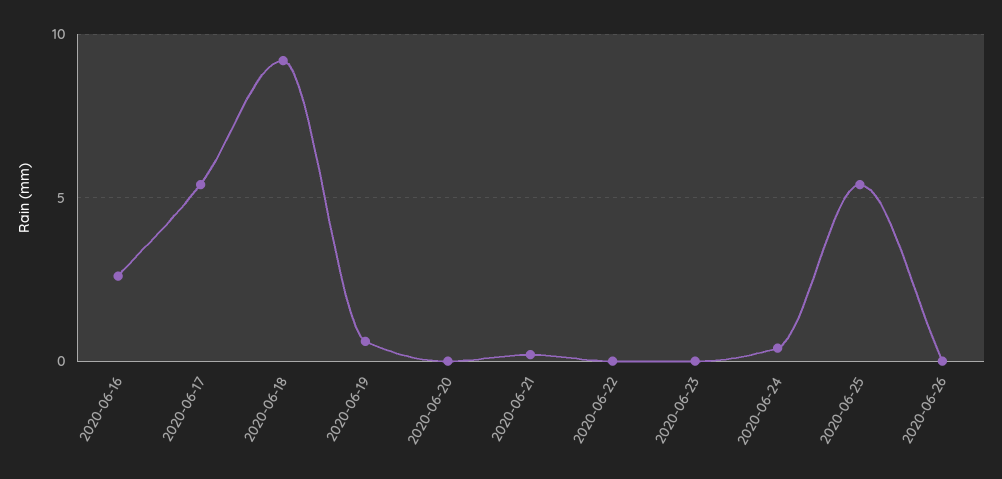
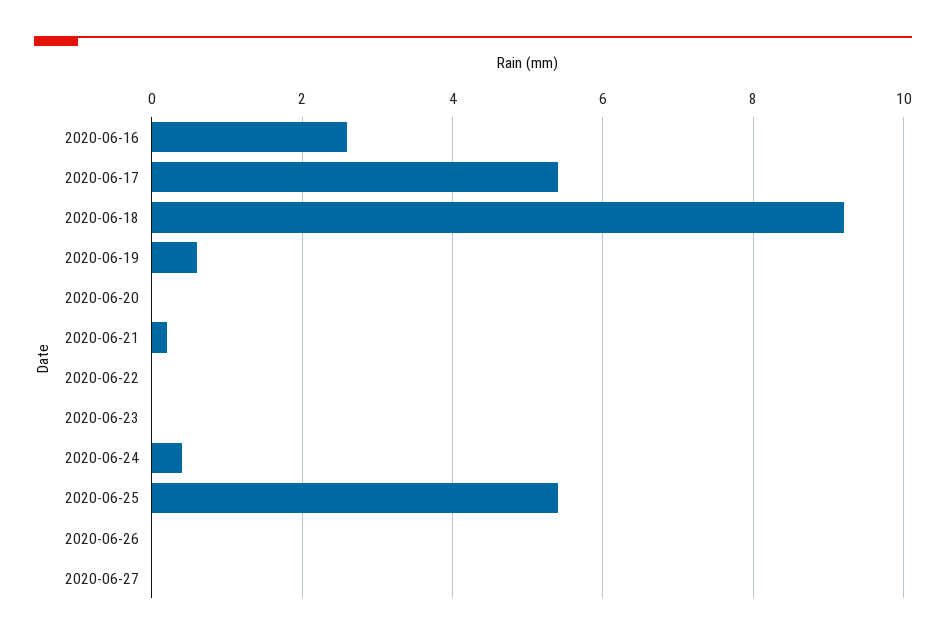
2020-06-27: none -> 0

